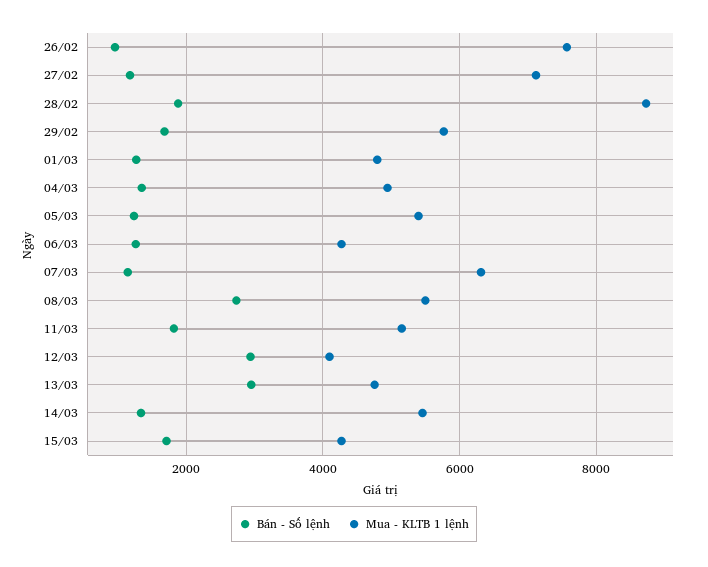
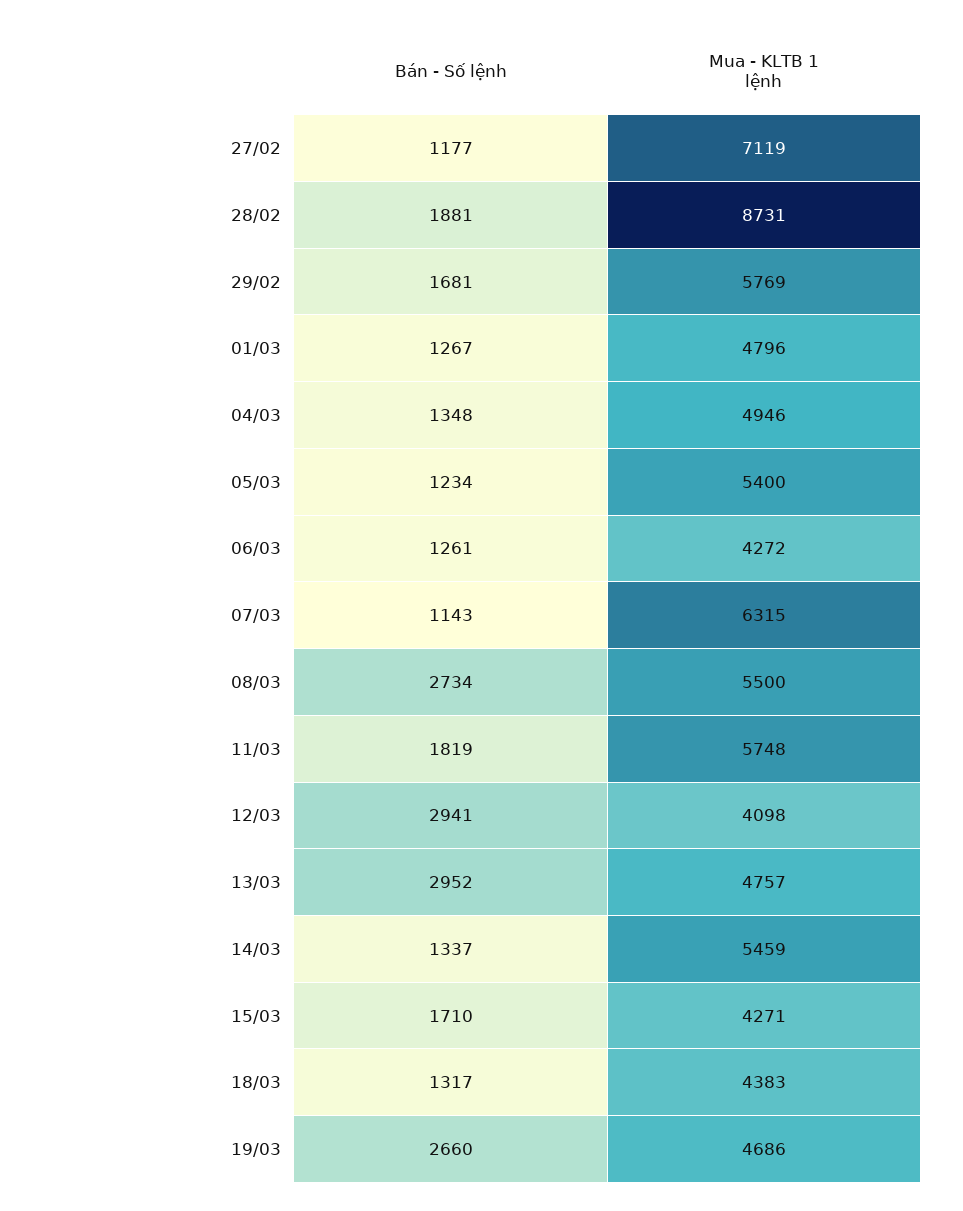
Bán - Số lệnh, 26/02: 1000 -> none
Mua - KLTB 1 lệnh, 26/02: 7600 -> none
Mua - KLTB 1 lệnh, 11/03: 5200 -> 5748
Bán - Số lệnh, 18/03: none -> 1317
Mua - KLTB 1 lệnh, 18/03: none -> 4383
Bán - Số lệnh, 19/03: none -> 2660
Mua - KLTB 1 lệnh, 19/03: none -> 4686

